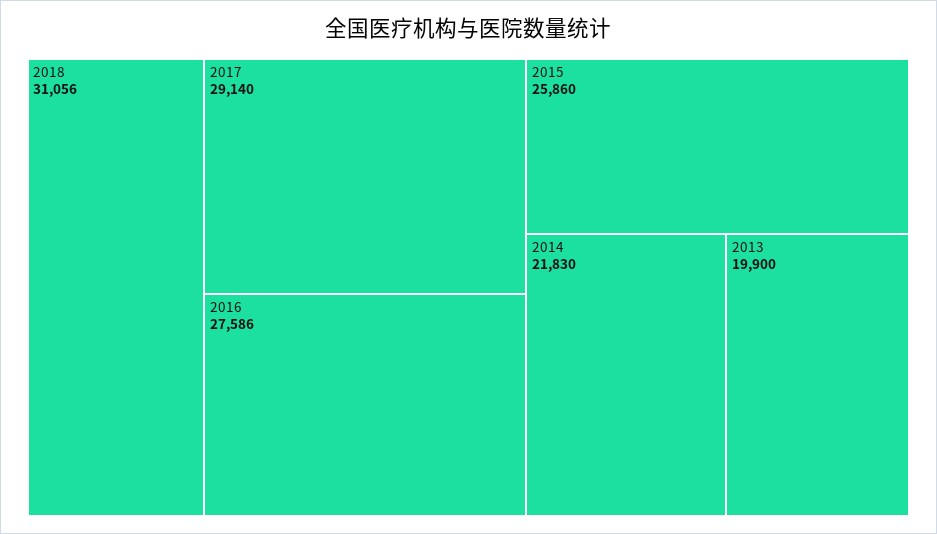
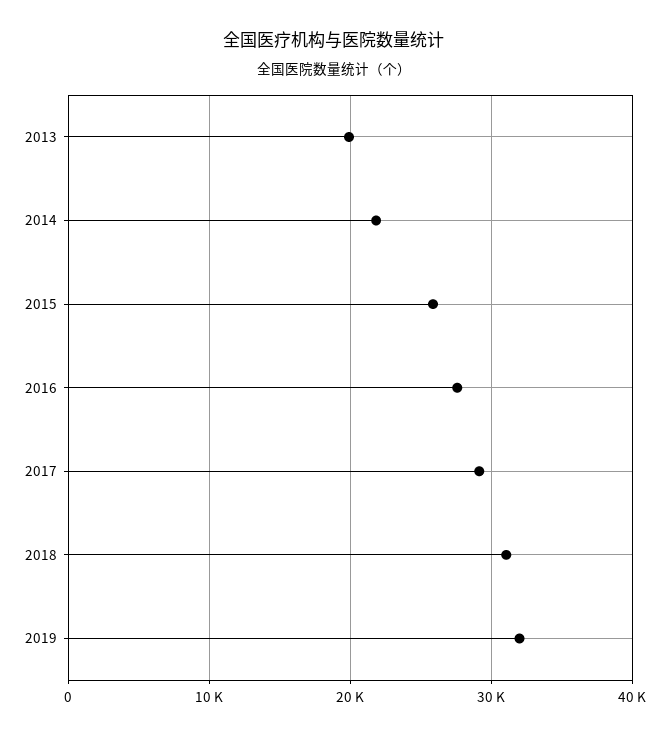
2019: none -> 32000

